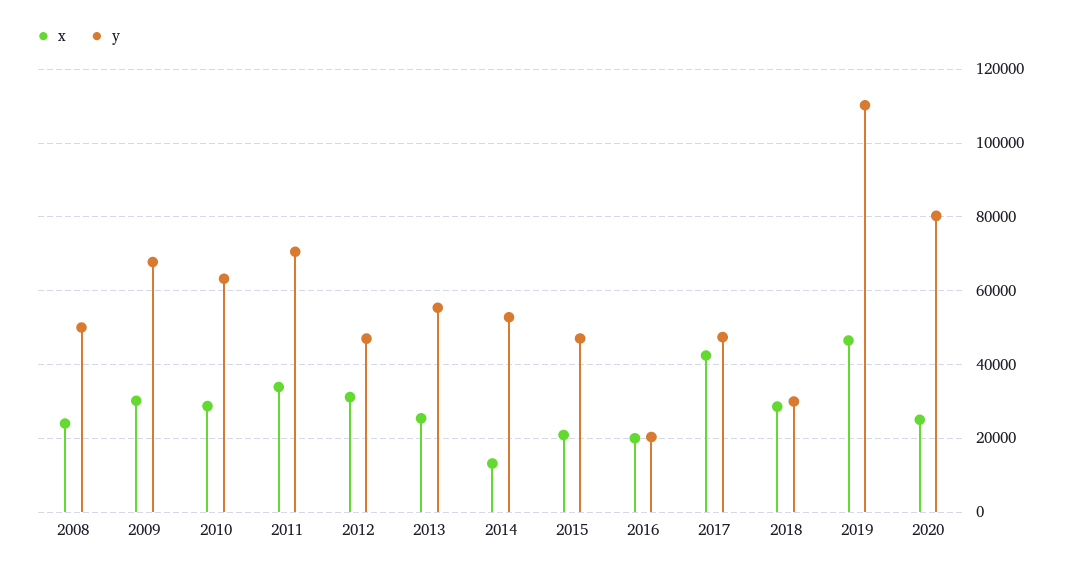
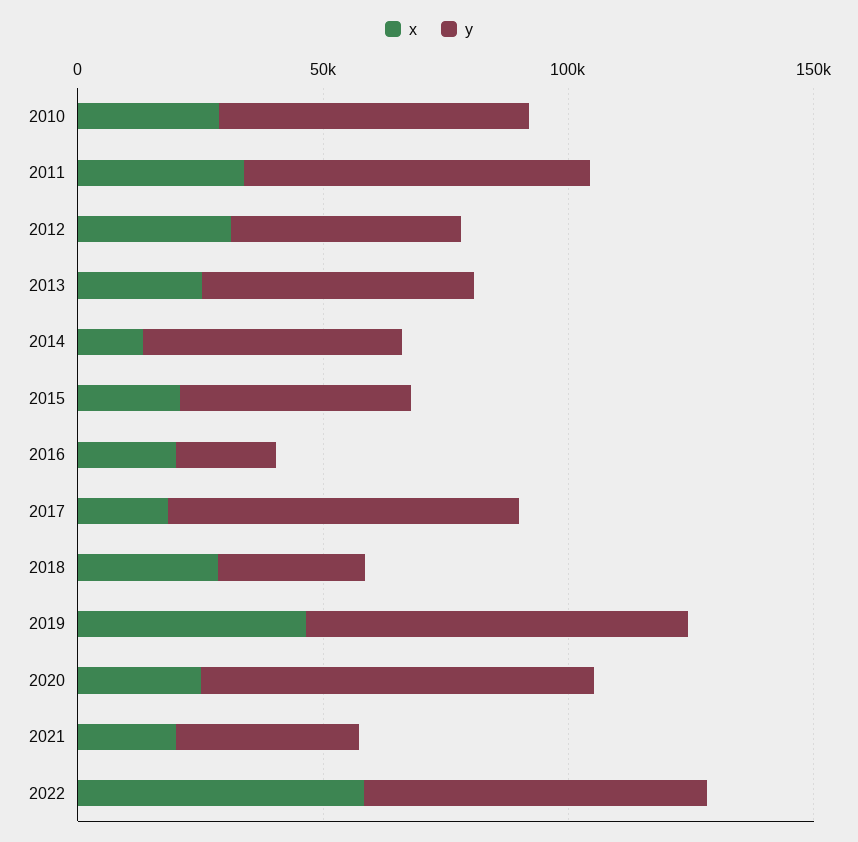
x, 2008: 24000 -> none
y, 2008: 50000 -> none
x, 2009: 30000 -> none
y, 2009: 68000 -> none
x, 2017: 42000 -> 20000
y, 2017: 48000 -> 70000
y, 2019: 110000 -> 80000
x, 2021: none -> 20000
y, 2021: none -> 40000
x, 2022: none -> 60000
y, 2022: none -> 70000

